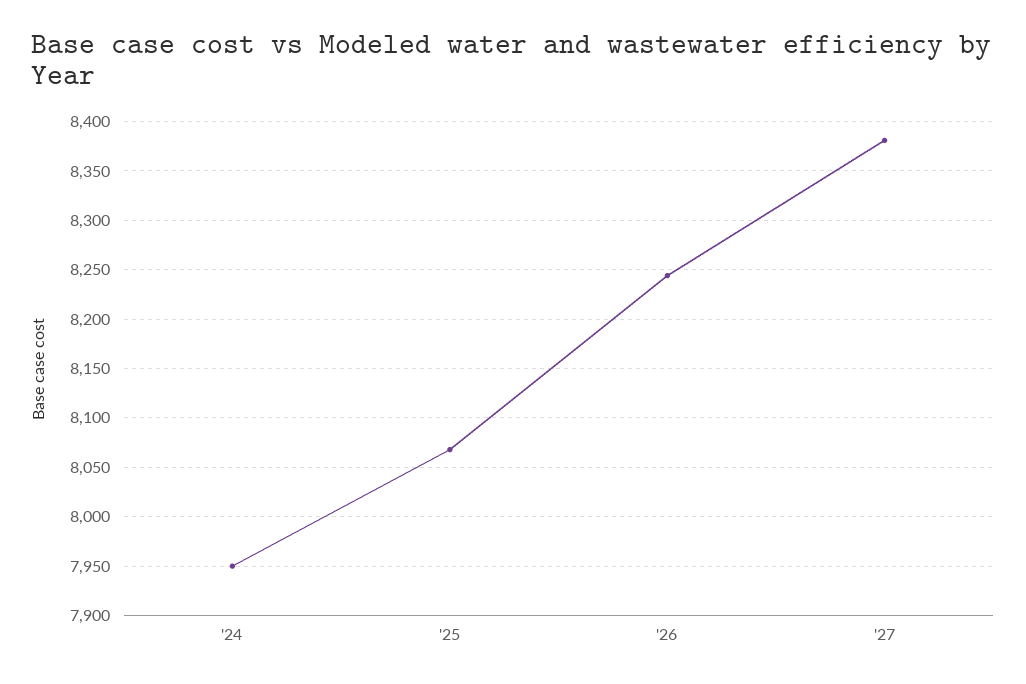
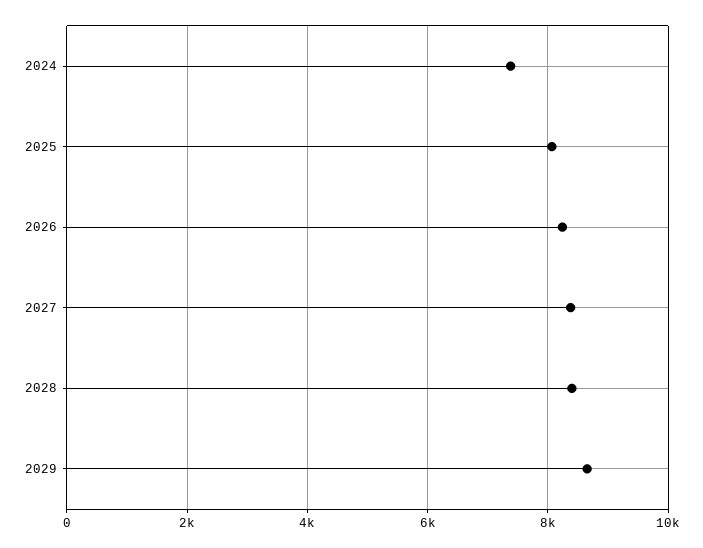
'24: 7950 -> 7400
2028: none -> 8400
2029: none -> 8600

